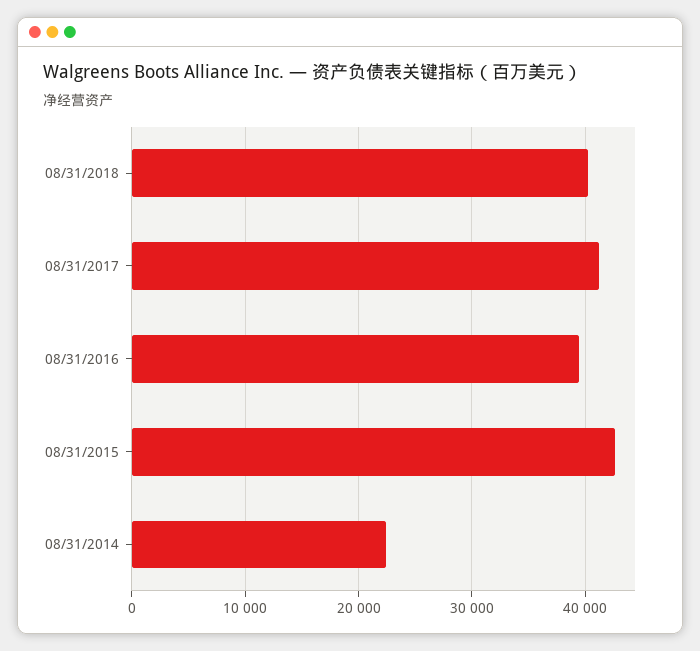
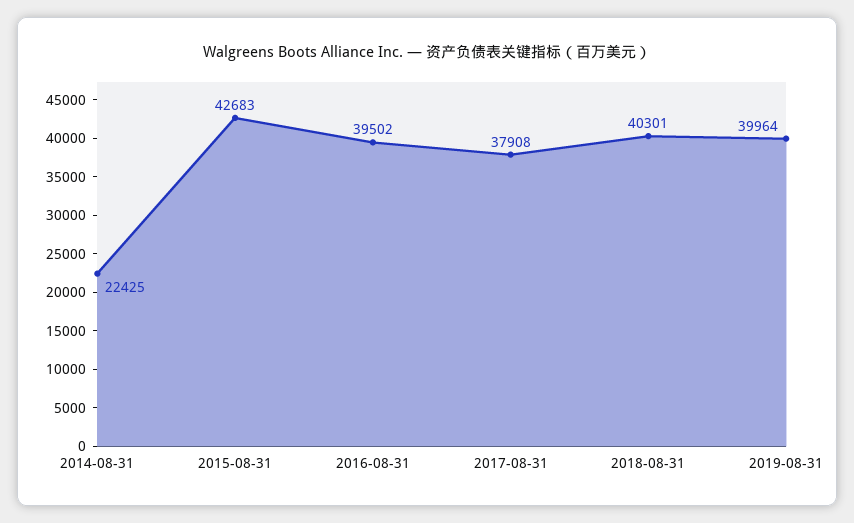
08/31/2017: 41000 -> 37908
2019-08-31: none -> 39964

